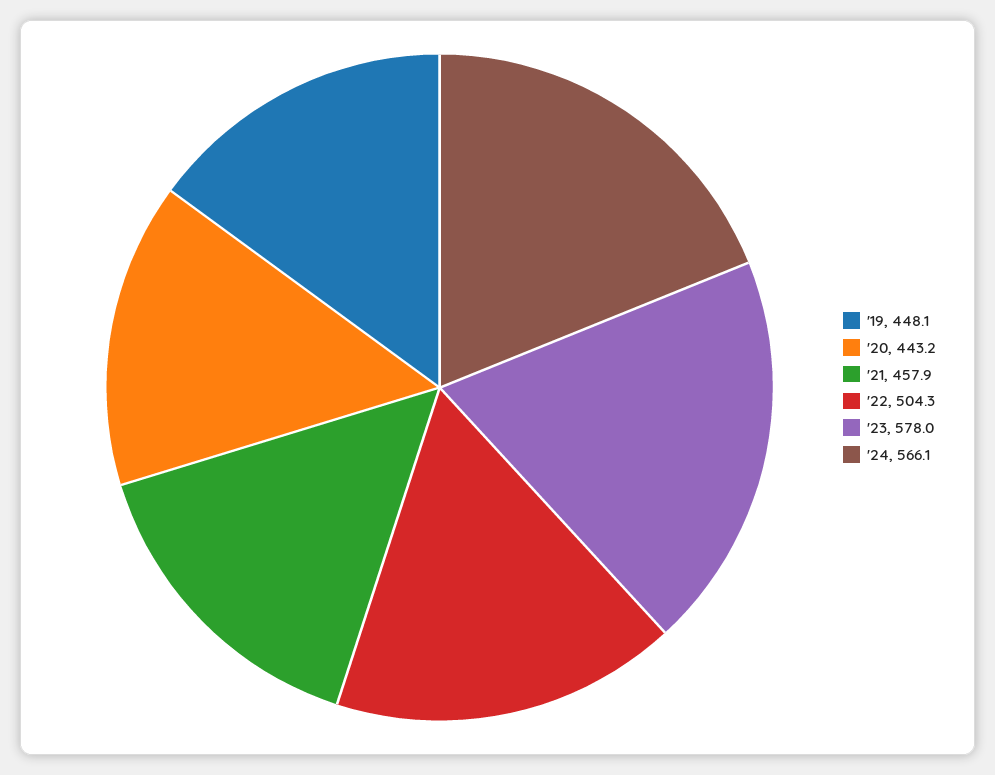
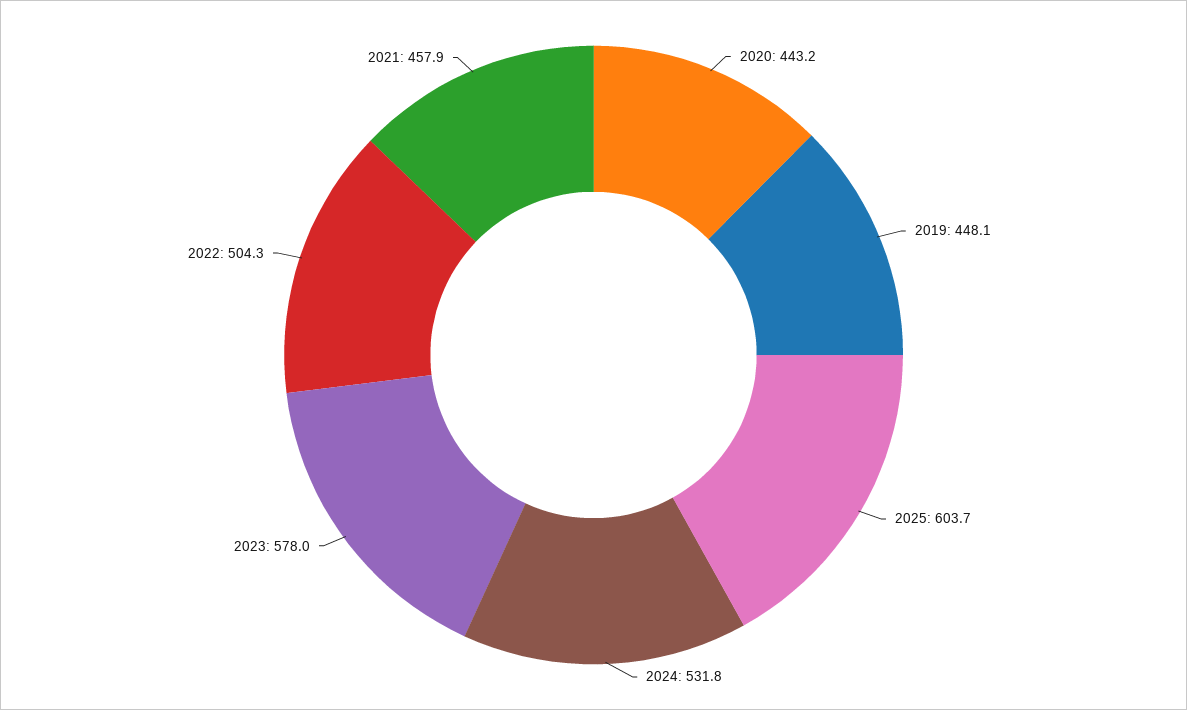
'24: 566.1 -> 531.8
2025: none -> 603.7

